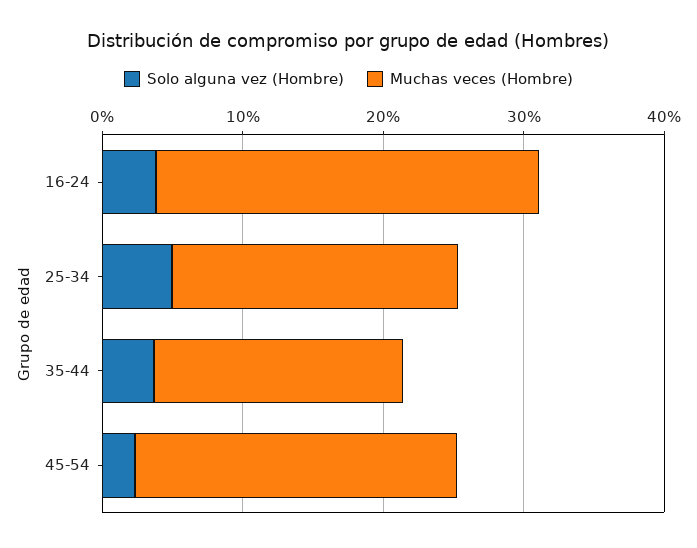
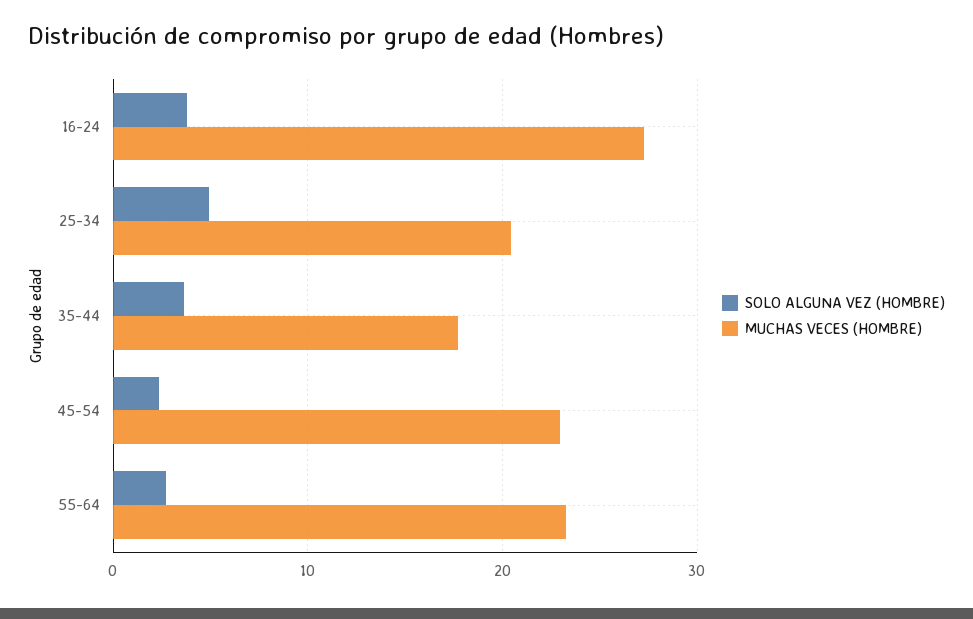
Solo alguna vez (Hombre), 55-64: none -> 3
Muchas veces (Hombre), 55-64: none -> 23

